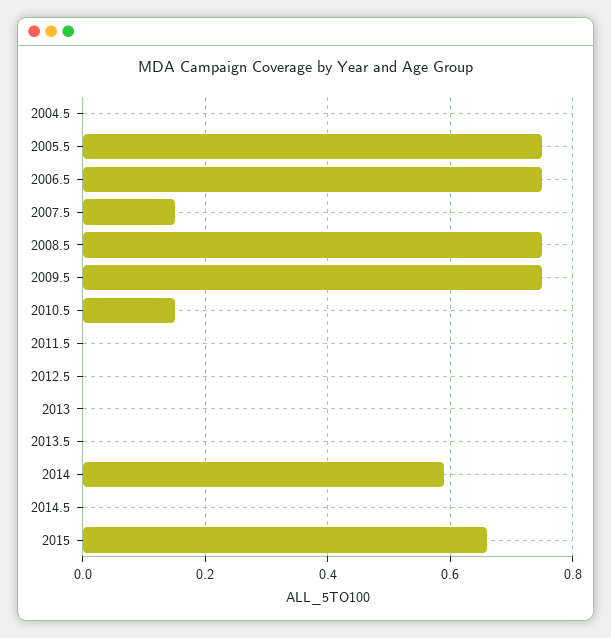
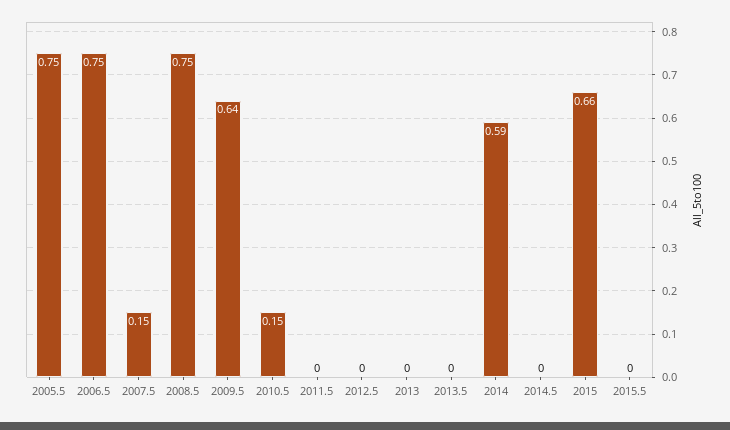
2004.5: 0 -> none
2009.5: 0.75 -> 0.64
2015.5: none -> 0

